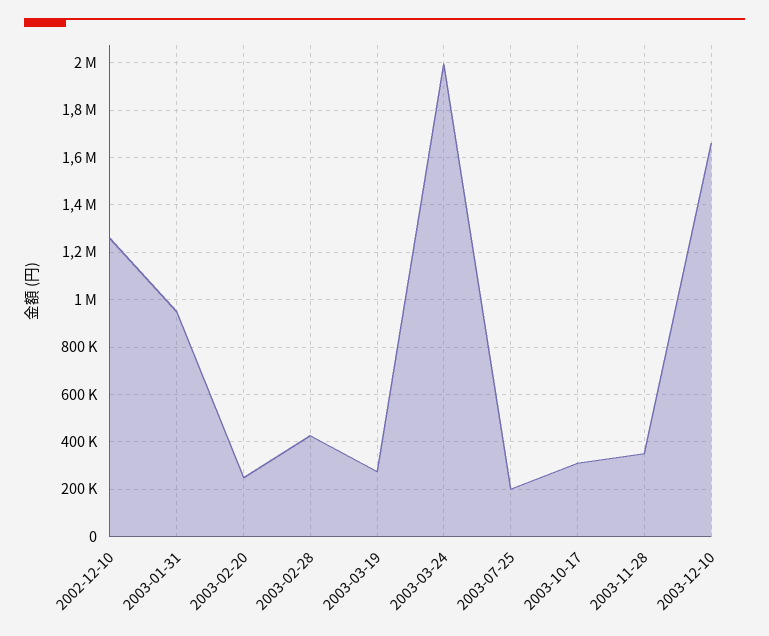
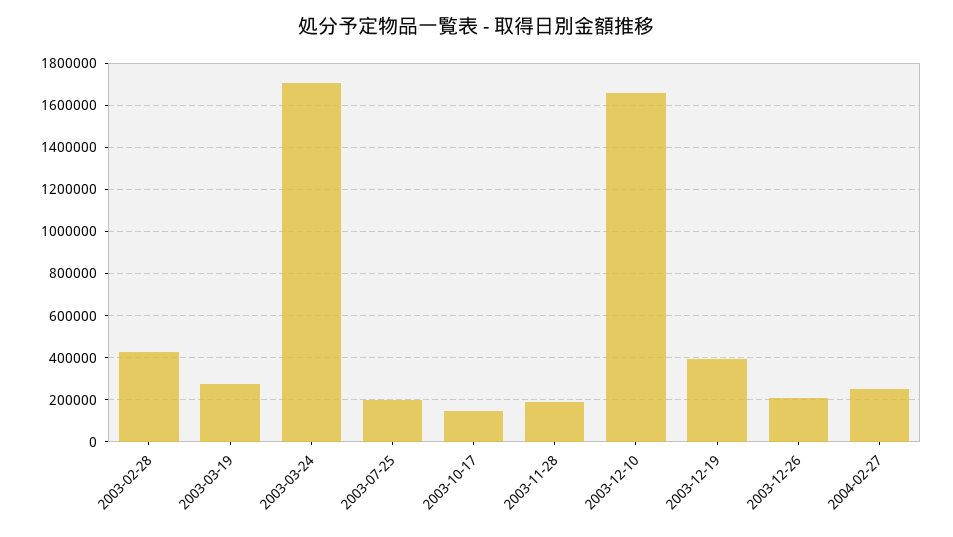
2002-12-10: 1250000 -> none
2003-01-31: 950000 -> none
2003-02-20: 250000 -> none
2003-03-24: 2000000 -> 1700000
2003-10-17: 300000 -> 150000
2003-11-28: 350000 -> 200000
2003-12-19: none -> 400000
2003-12-26: none -> 200000
2004-02-27: none -> 250000

